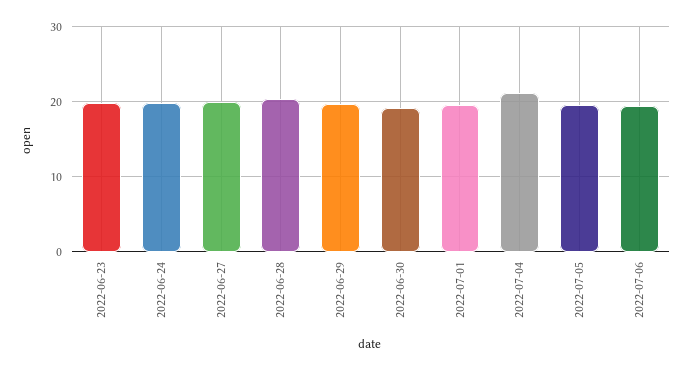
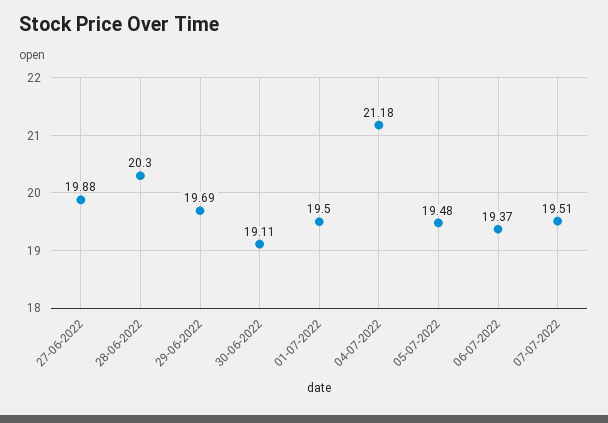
2022-06-23: 20 -> none
2022-06-24: 20 -> none
07-07-2022: none -> 19.51

